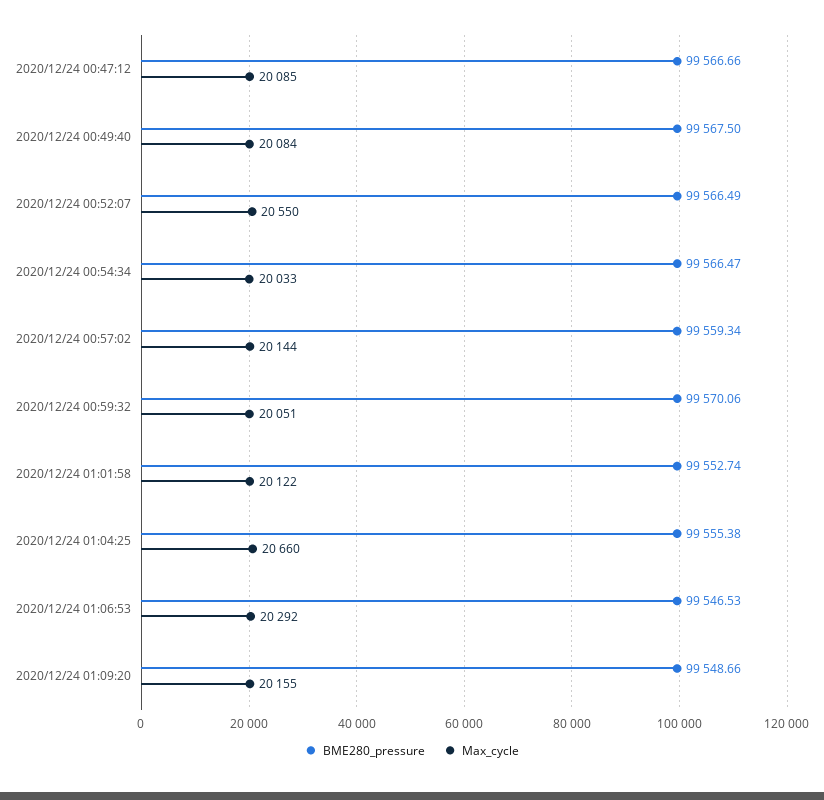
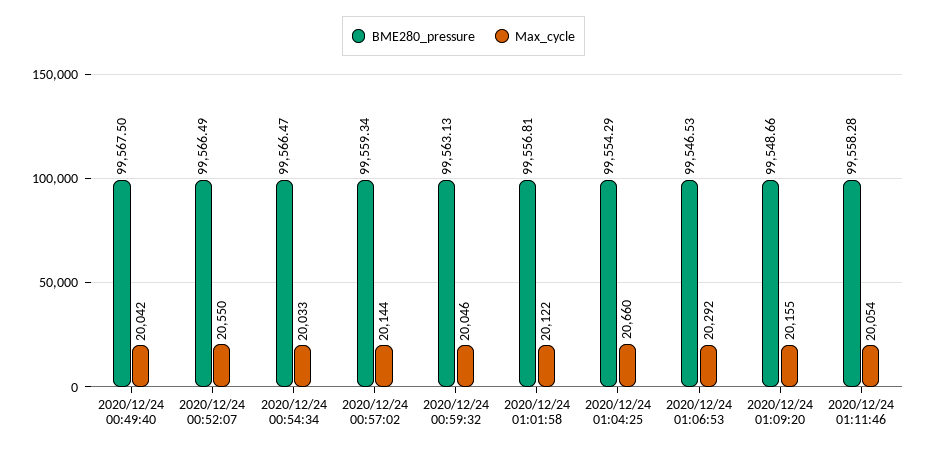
BME280_pressure, 2020/12/24 00:47:12: 99566.66 -> none
Max_cycle, 2020/12/24 00:47:12: 20085 -> none
Max_cycle, 2020/12/24 00:49:40: 20084 -> 20042
BME280_pressure, 2020/12/24 00:59:32: 99570.06 -> 99563.13
Max_cycle, 2020/12/24 00:59:32: 20051 -> 20046
BME280_pressure, 2020/12/24 01:01:58: 99552.74 -> 99556.81
BME280_pressure, 2020/12/24 01:04:25: 99555.38 -> 99554.29
BME280_pressure, 2020/12/24 01:11:46: none -> 99558.28
Max_cycle, 2020/12/24 01:11:46: none -> 20054

